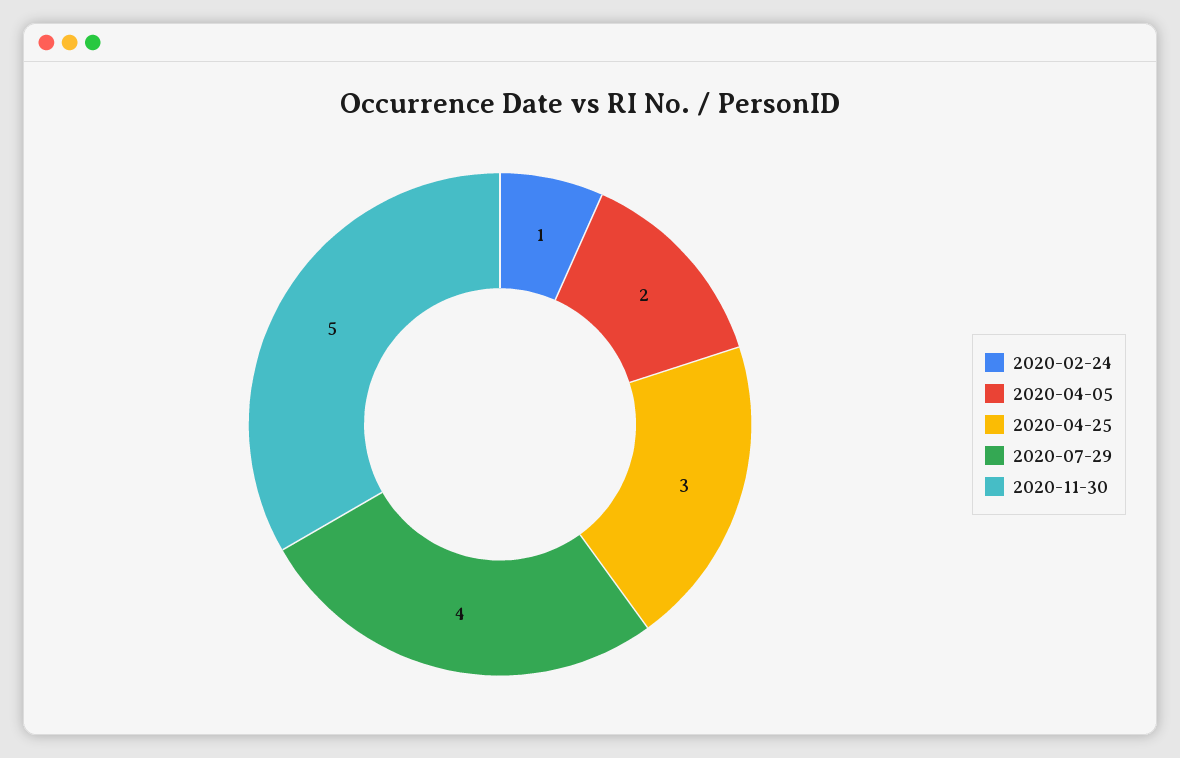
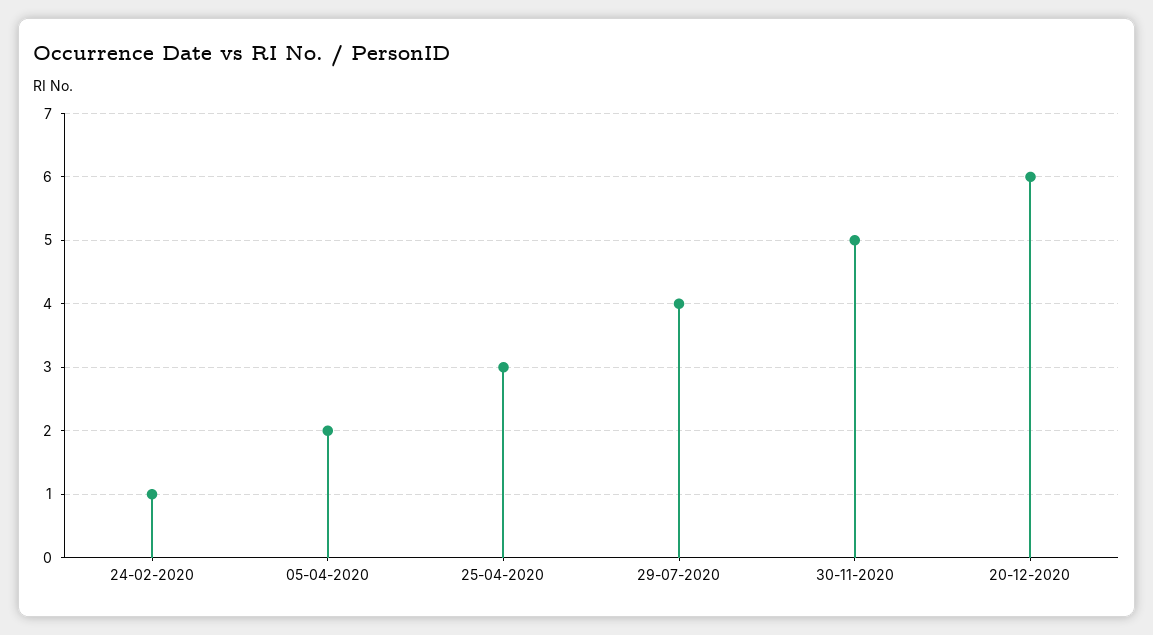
20-12-2020: none -> 6

